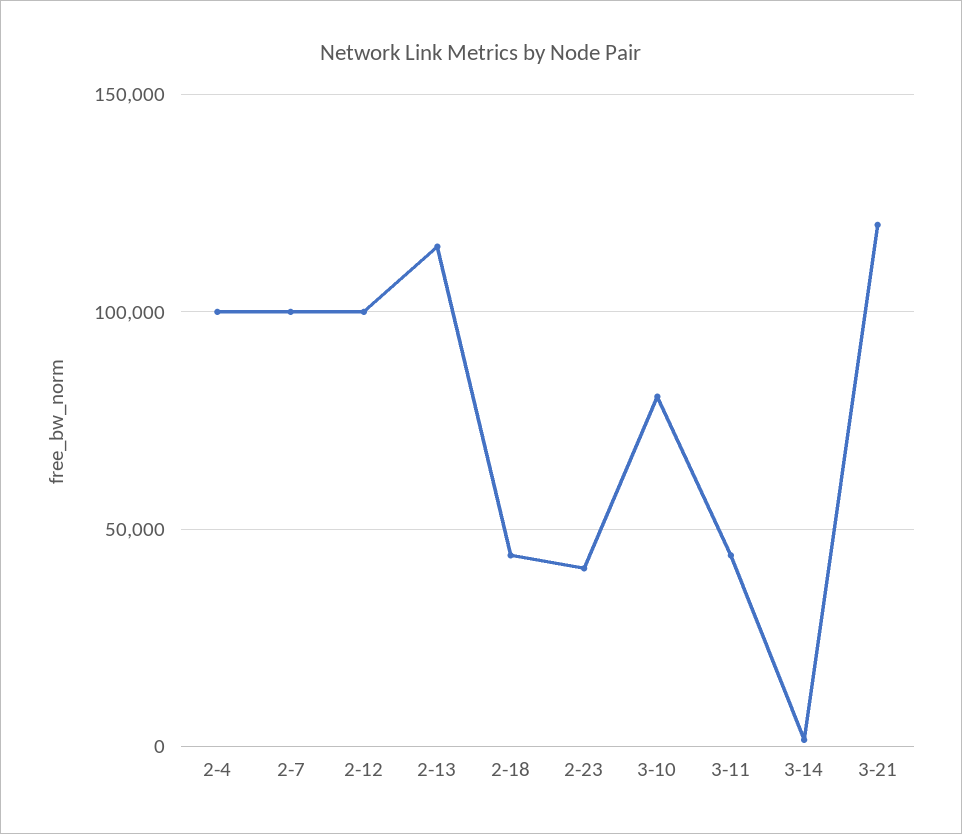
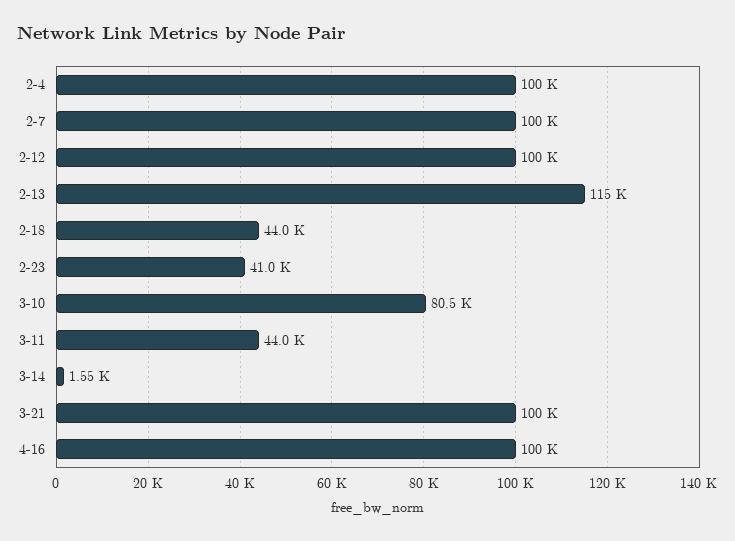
3-21: 120000 -> 100000
4-16: none -> 100000

